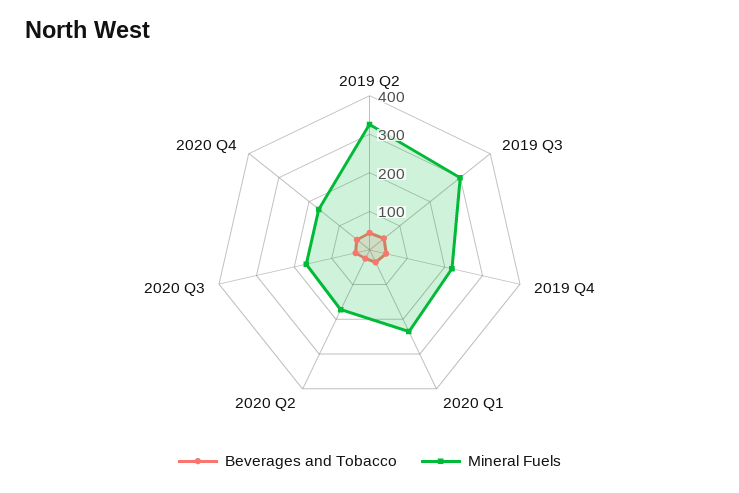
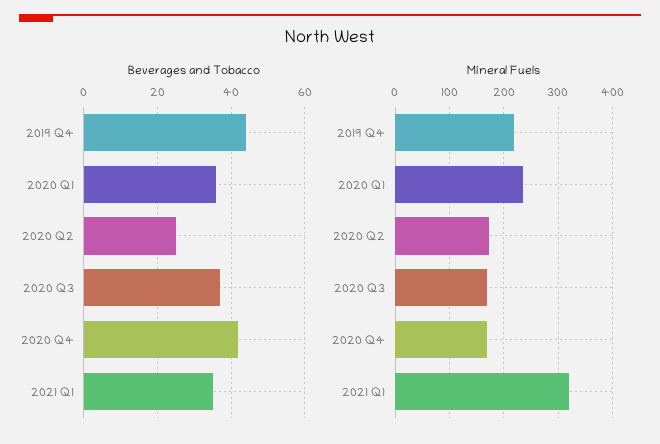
Beverages and Tobacco, 2019 Q2: 50 -> none
Mineral Fuels, 2019 Q2: 325 -> none
Beverages and Tobacco, 2019 Q3: 50 -> none
Mineral Fuels, 2019 Q3: 300 -> none
Beverages and Tobacco, 2021 Q1: none -> 35
Mineral Fuels, 2021 Q1: none -> 320

